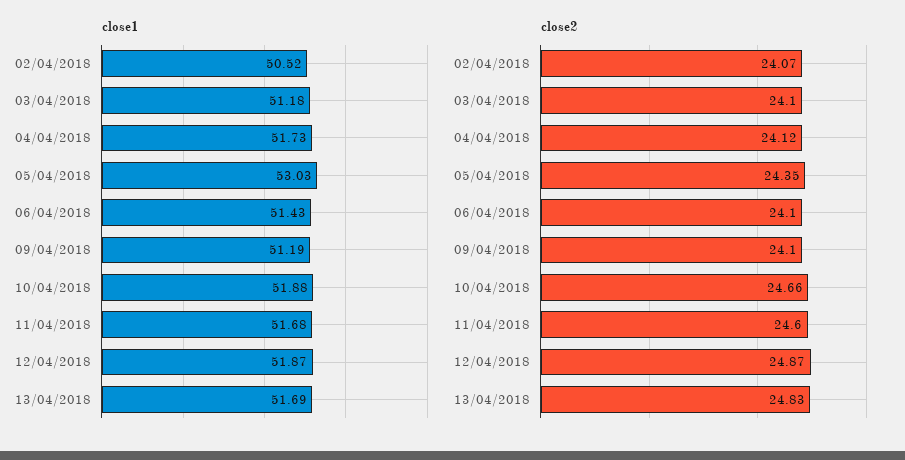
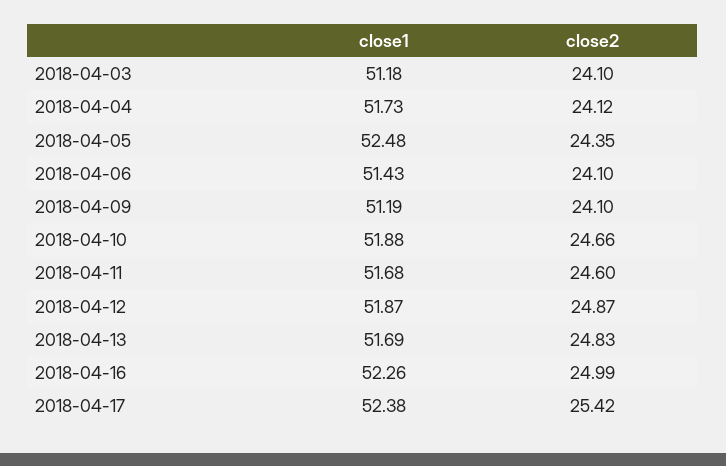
close1, 02/04/2018: 50.52 -> none
close1, 05/04/2018: 53.03 -> 52.48
close2, 02/04/2018: 24.07 -> none
close1, 2018-04-16: none -> 52.26
close2, 2018-04-16: none -> 24.99
close1, 2018-04-17: none -> 52.38
close2, 2018-04-17: none -> 25.42

